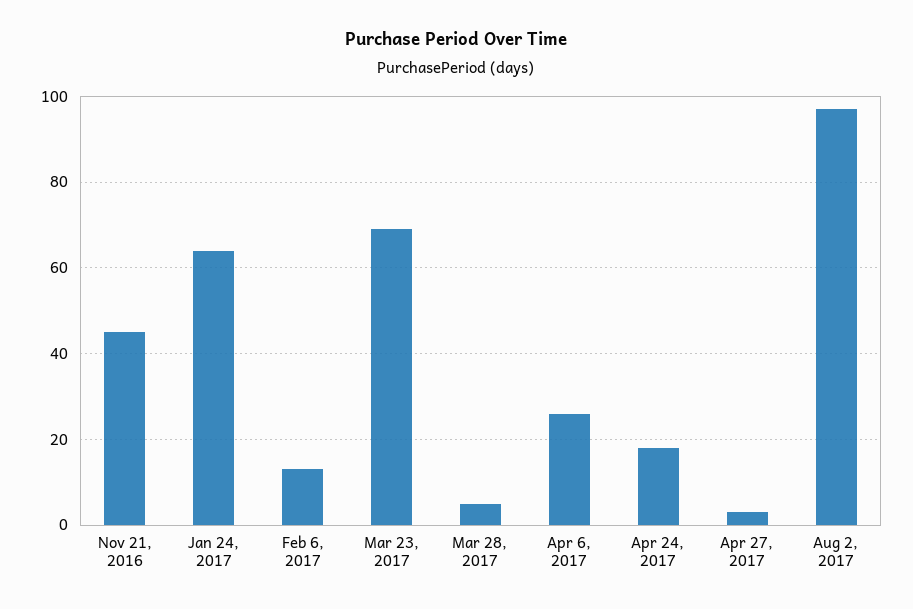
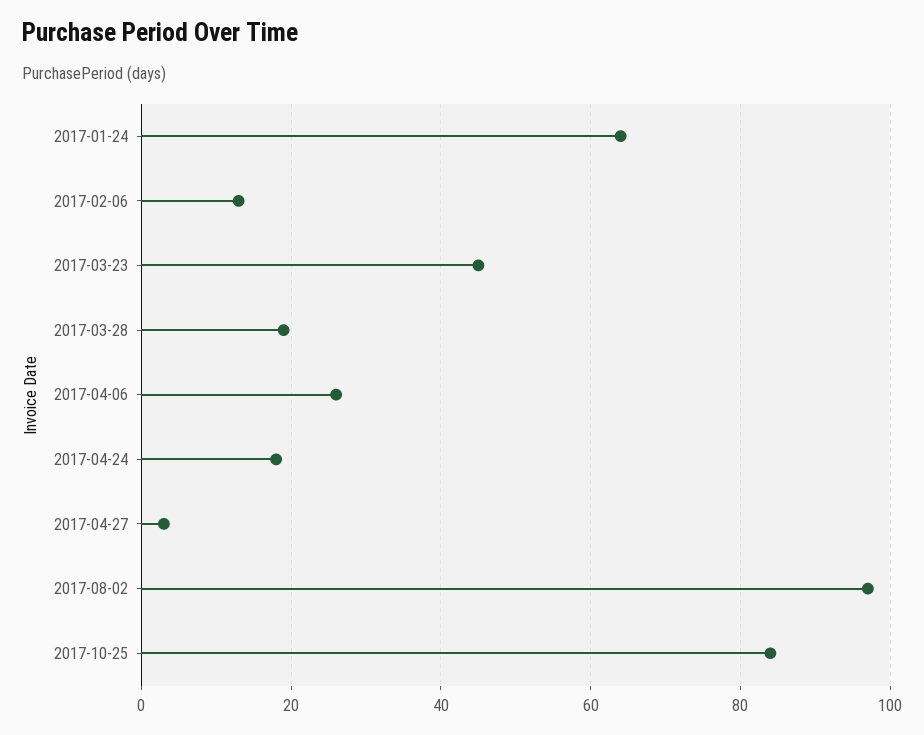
Nov 21, 2016: 45 -> none
Mar 23, 2017: 70 -> 45
Mar 28, 2017: 5 -> 20
2017-10-25: none -> 85

